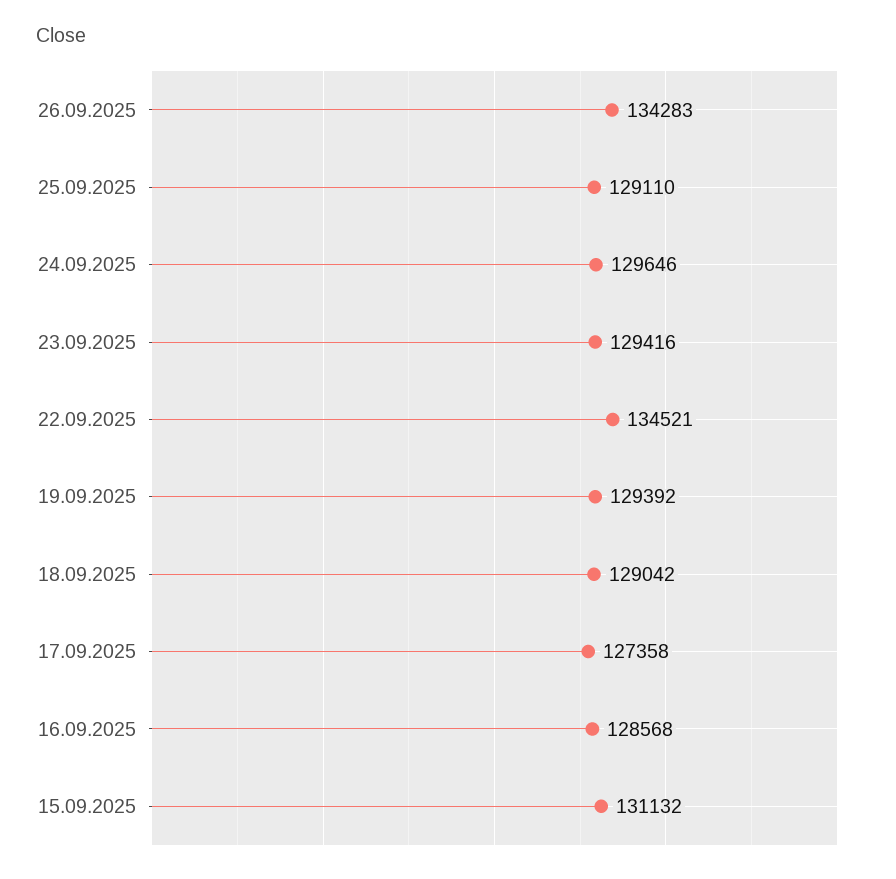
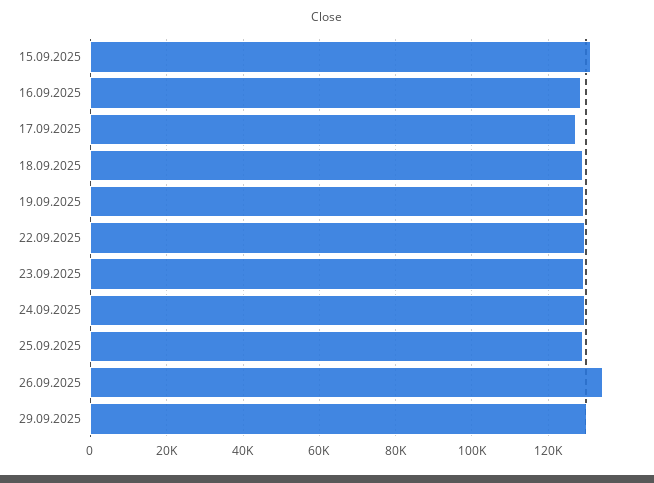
22.09.2025: 134521 -> 130000
29.09.2025: none -> 130000

